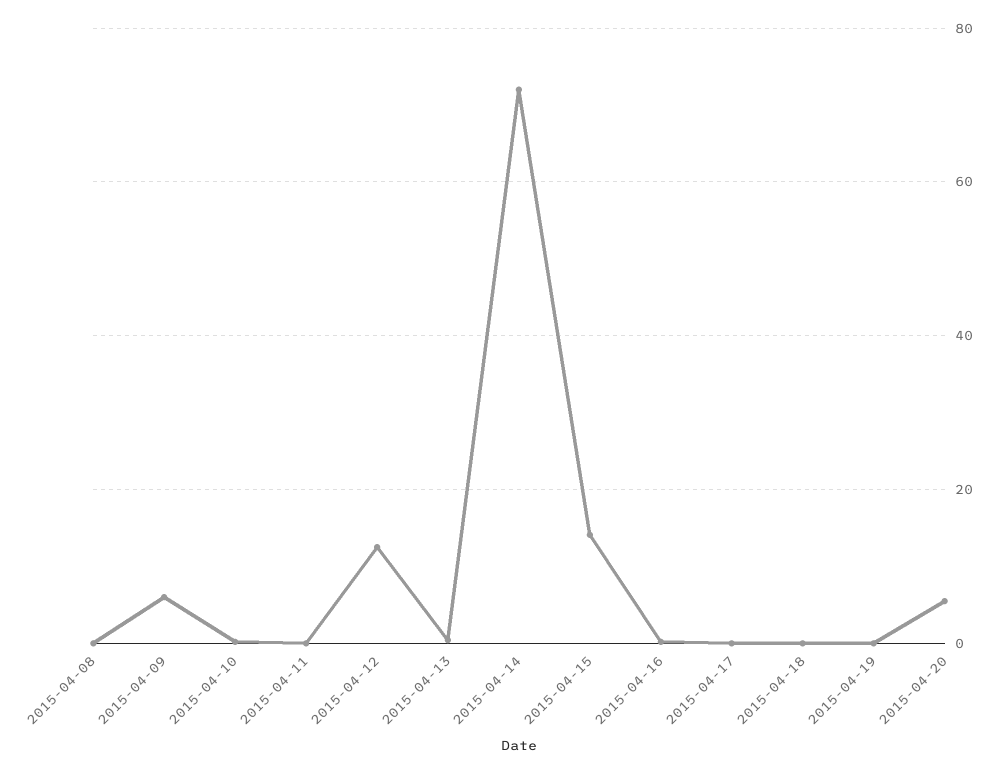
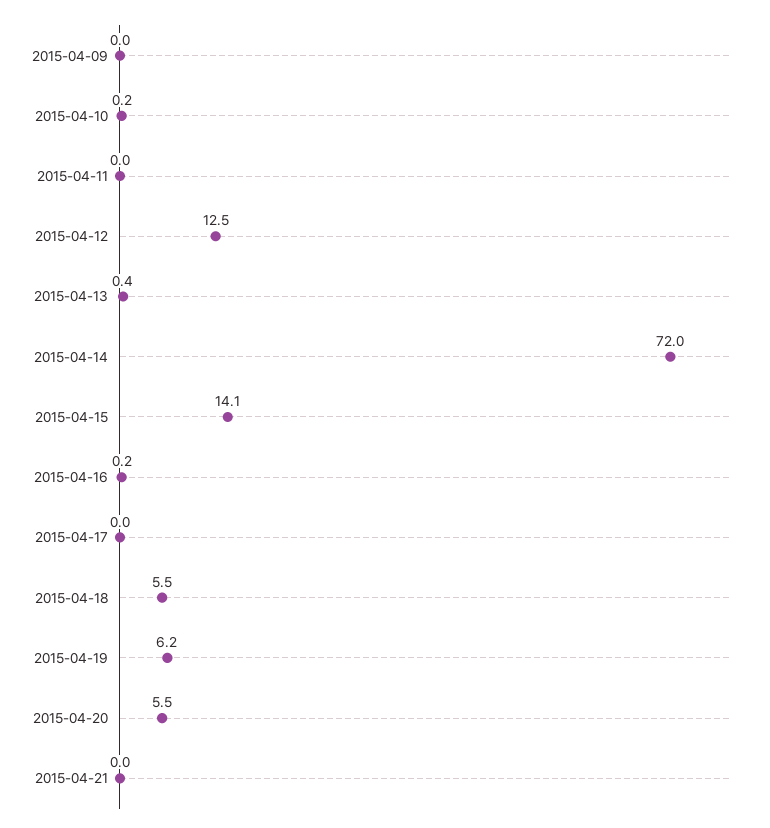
2015-04-08: 0 -> none
2015-04-09: 6 -> 0
2015-04-18: 0 -> 5.5
2015-04-19: 0 -> 6.2
2015-04-21: none -> 0

